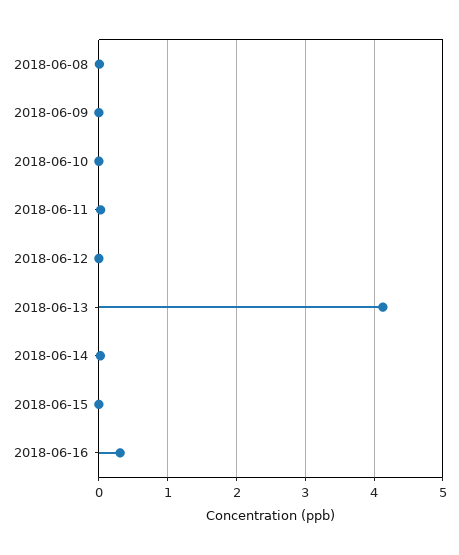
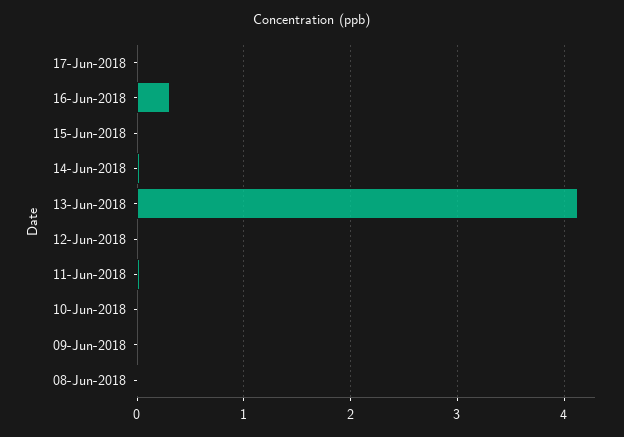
17-Jun-2018: none -> 0

